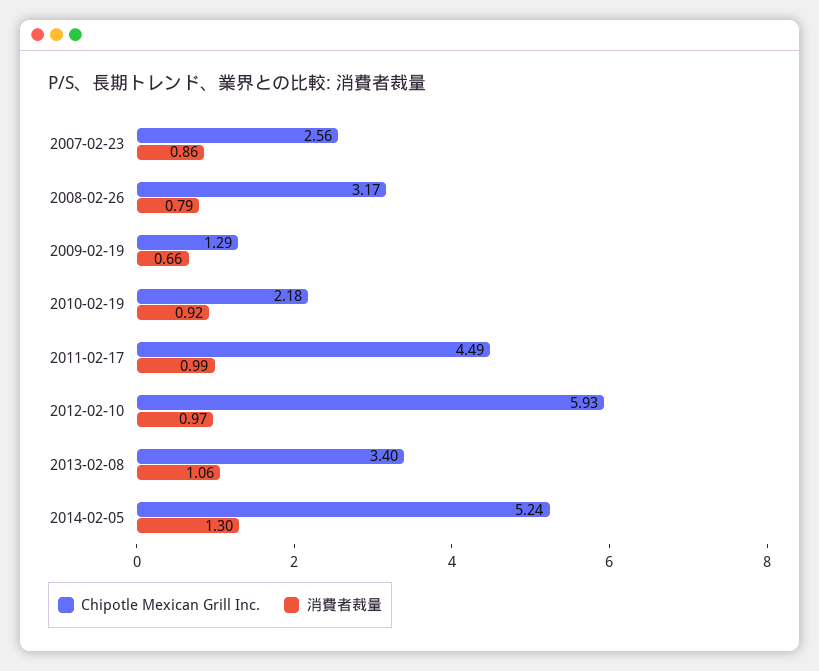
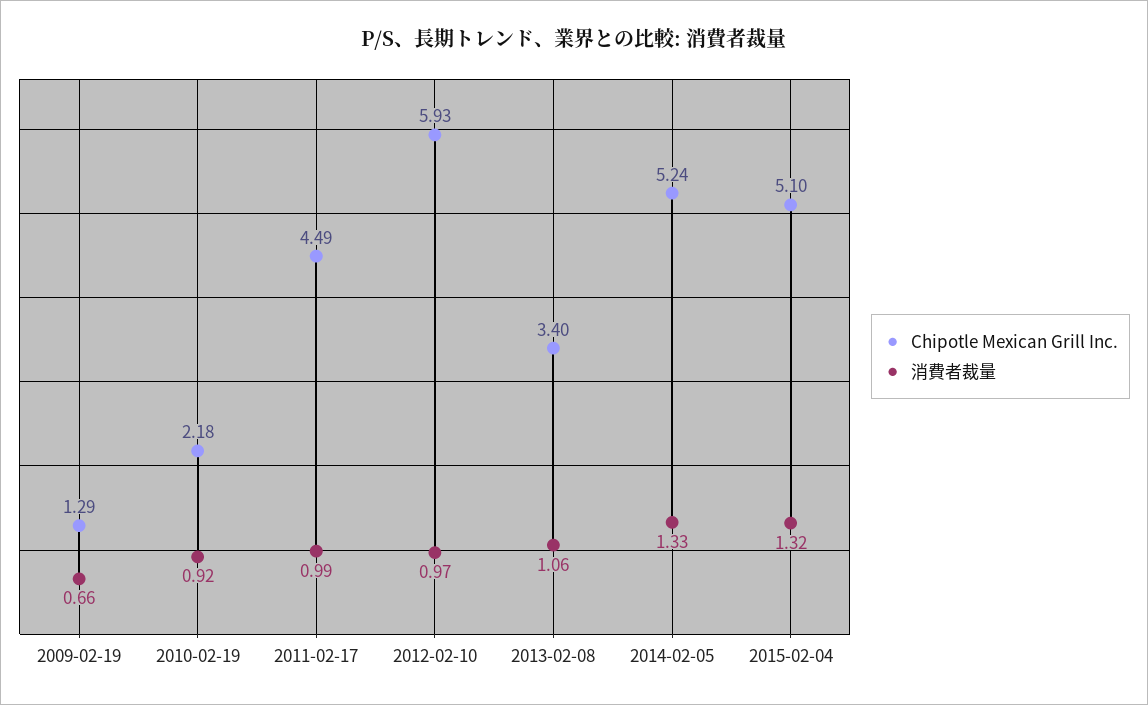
Chipotle Mexican Grill Inc., 2007-02-23: 2.56 -> none
消費者裁量, 2007-02-23: 0.86 -> none
Chipotle Mexican Grill Inc., 2008-02-26: 3.17 -> none
消費者裁量, 2008-02-26: 0.79 -> none
消費者裁量, 2014-02-05: 1.3 -> 1.33
Chipotle Mexican Grill Inc., 2015-02-04: none -> 5.1
消費者裁量, 2015-02-04: none -> 1.32

